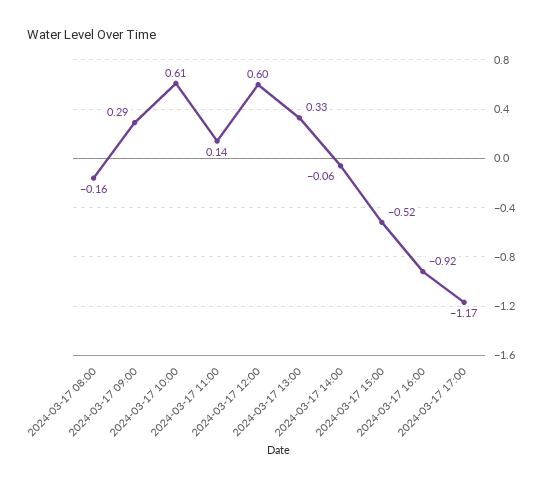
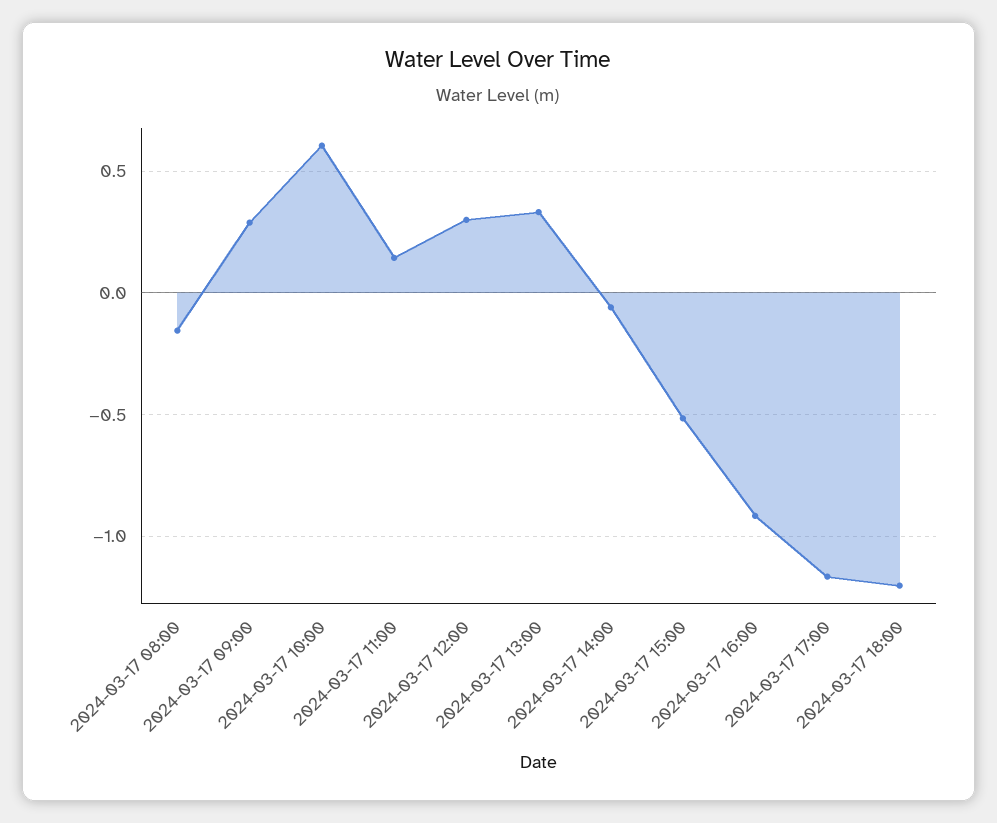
2024-03-17 12:00: 0.6 -> 0.3
2024-03-17 18:00: none -> -1.2

